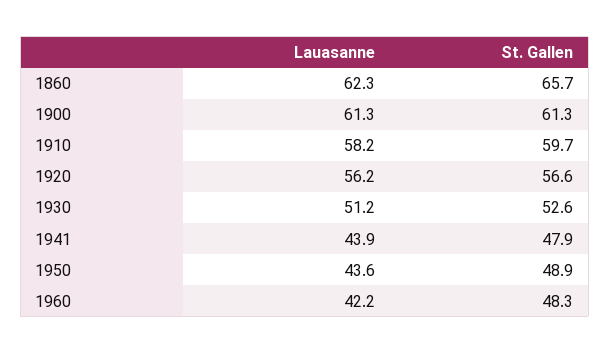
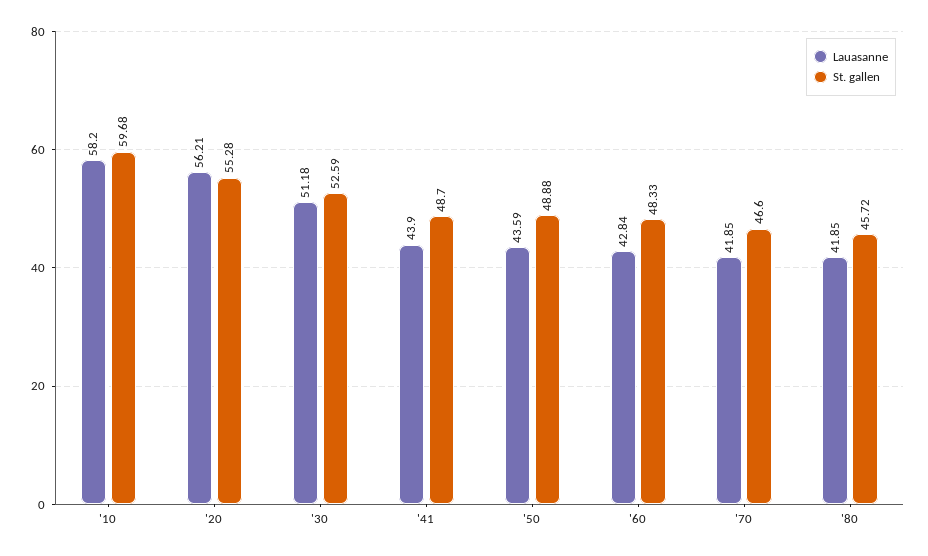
Lauasanne, 1860: 62.3 -> none
St. Gallen, 1860: 65.7 -> none
Lauasanne, 1900: 61.3 -> none
St. Gallen, 1900: 61.3 -> none
St. Gallen, 1920: 56.6 -> 55.28
St. Gallen, 1941: 47.9 -> 48.7
Lauasanne, 1960: 42.2 -> 42.84
Lauasanne, '70: none -> 41.85
St. Gallen, '70: none -> 46.6
Lauasanne, '80: none -> 41.85
St. Gallen, '80: none -> 45.72

